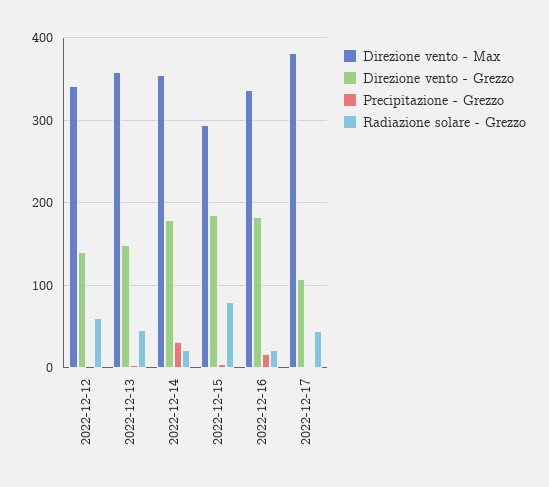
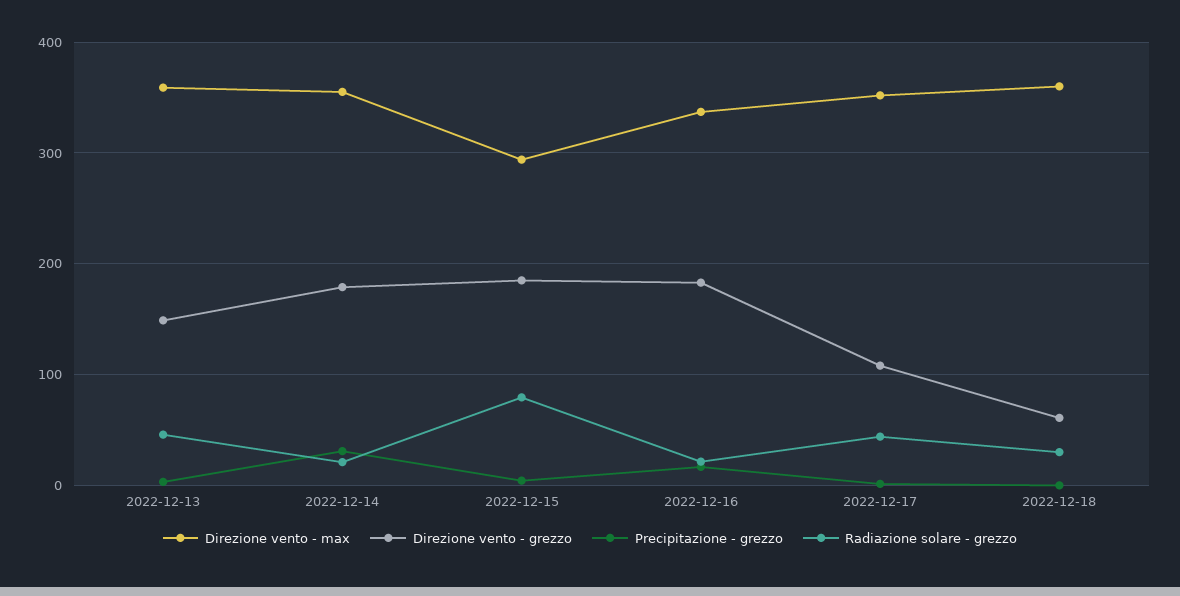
Direzione vento - Max, 2022-12-12: 340 -> none
Direzione vento - Grezzo, 2022-12-12: 140 -> none
Precipitazione - Grezzo, 2022-12-12: 0 -> none
Radiazione solare - Grezzo, 2022-12-12: 60 -> none
Direzione vento - Max, 2022-12-17: 380 -> 350
Direzione vento - Max, 2022-12-18: none -> 360
Direzione vento - Grezzo, 2022-12-18: none -> 60
Precipitazione - Grezzo, 2022-12-18: none -> 0
Radiazione solare - Grezzo, 2022-12-18: none -> 30

